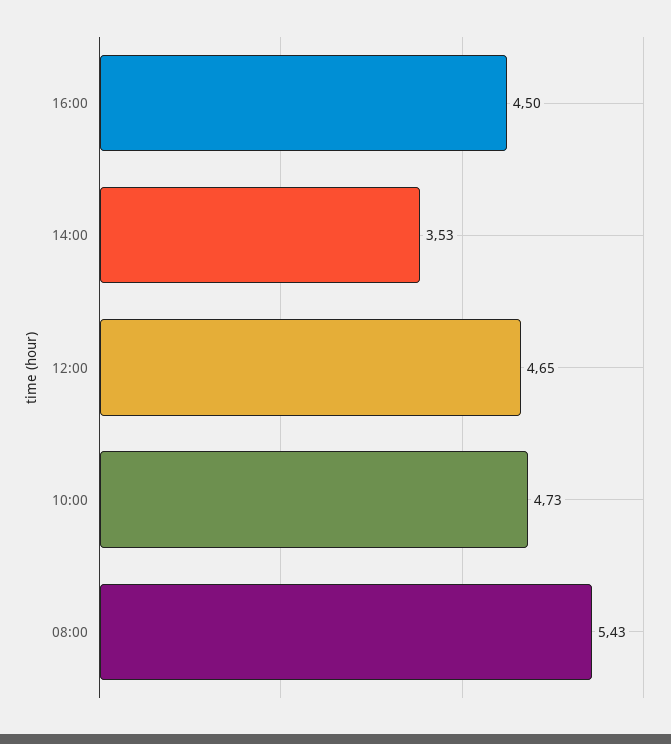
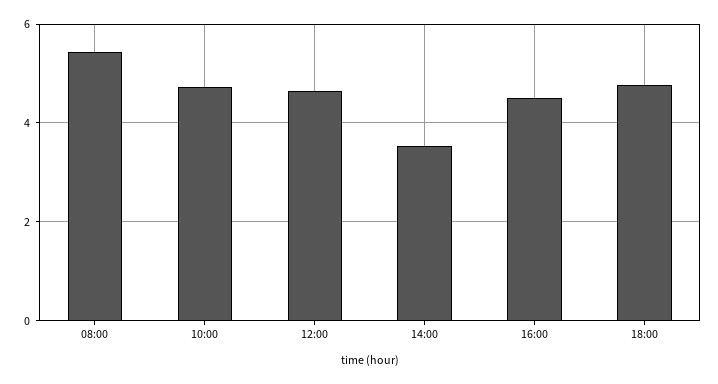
18:00: none -> 4.8

